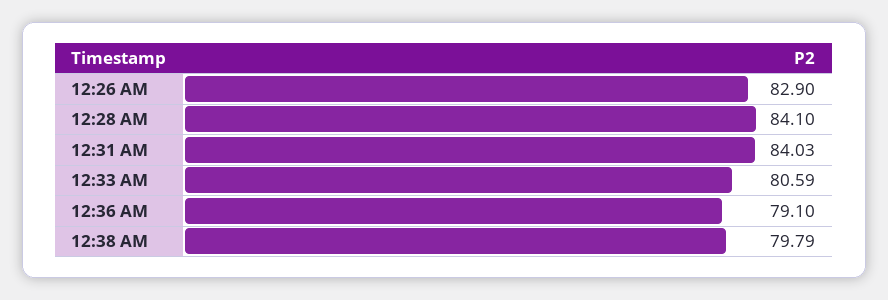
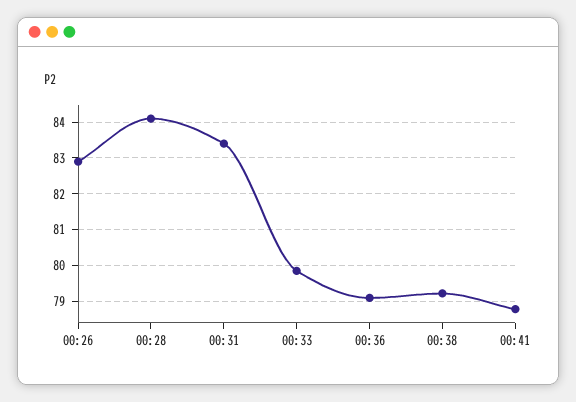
12:31 AM: 84.03 -> 83.4
12:33 AM: 80.59 -> 79.8
12:38 AM: 79.79 -> 79.2
00:41: none -> 78.8

